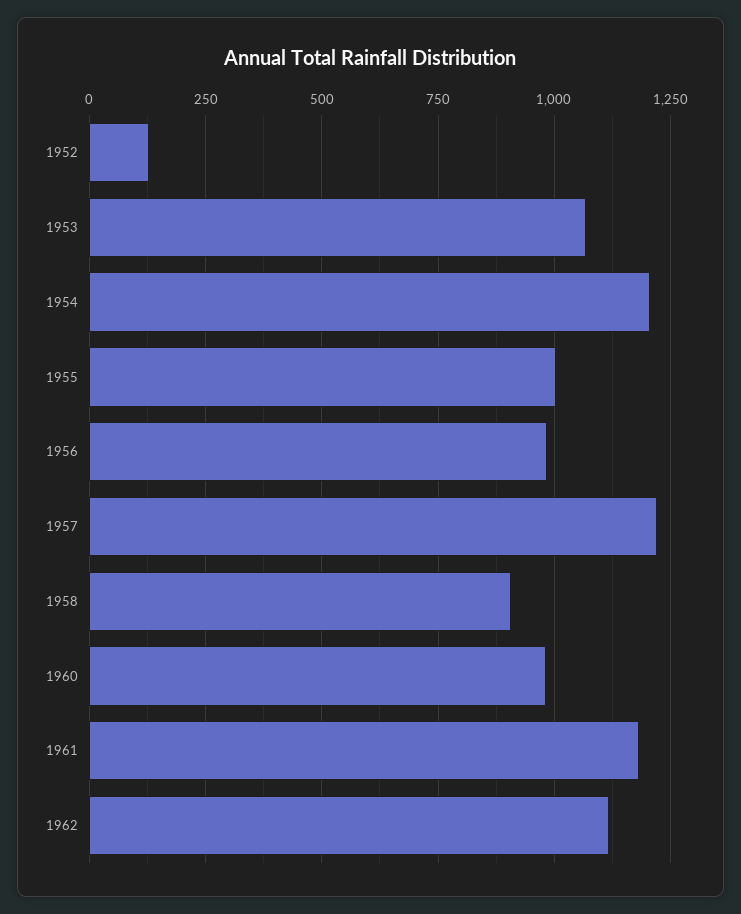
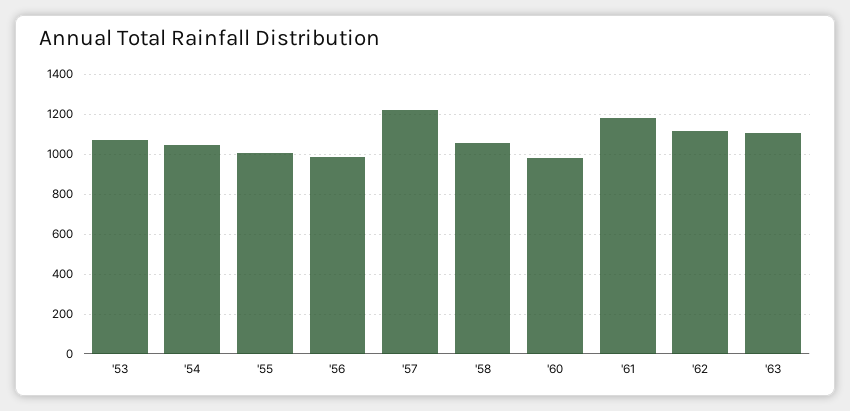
1952: 125 -> none
1954: 1200 -> 1050
1958: 900 -> 1050
'63: none -> 1100

